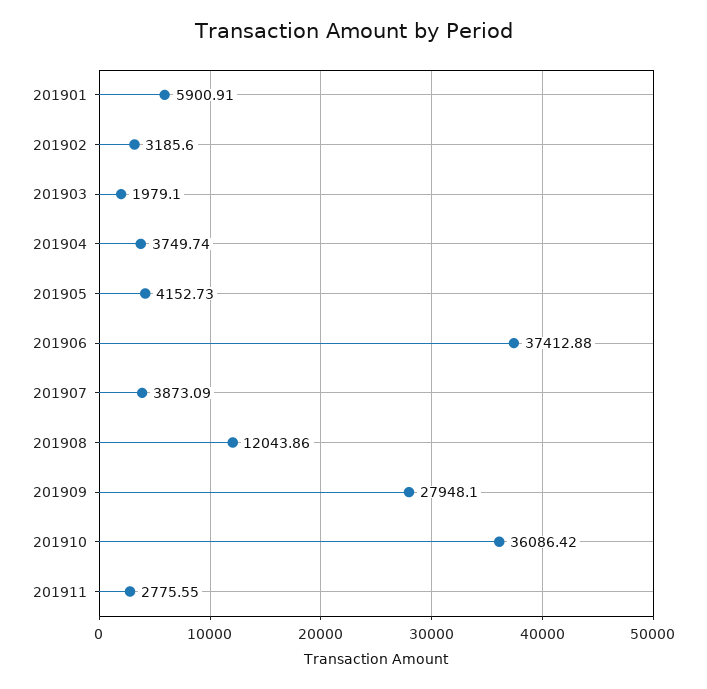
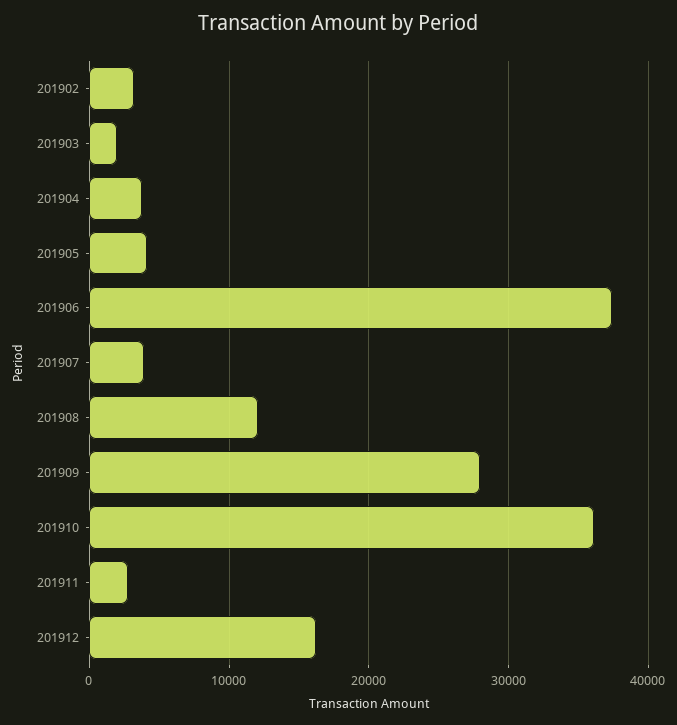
201901: 5900.91 -> none
201912: none -> 16000

